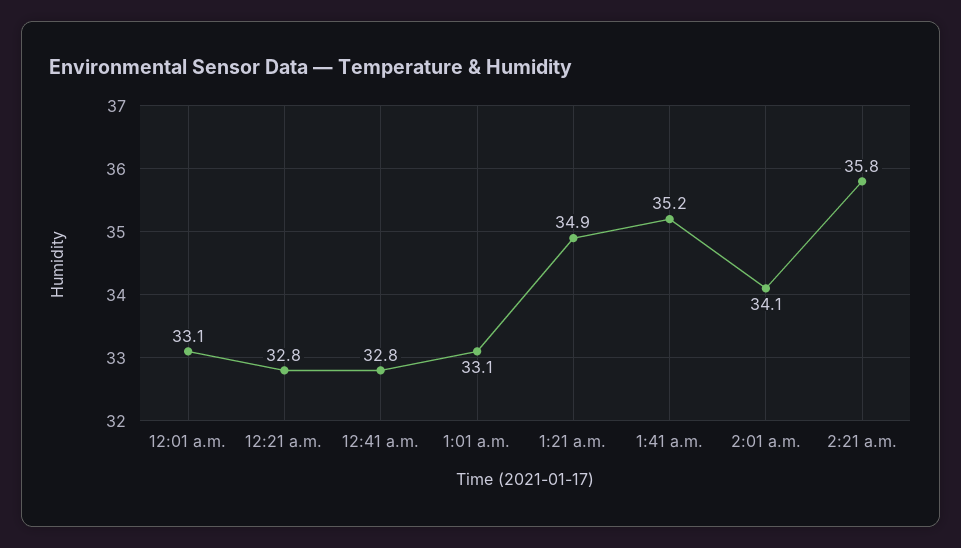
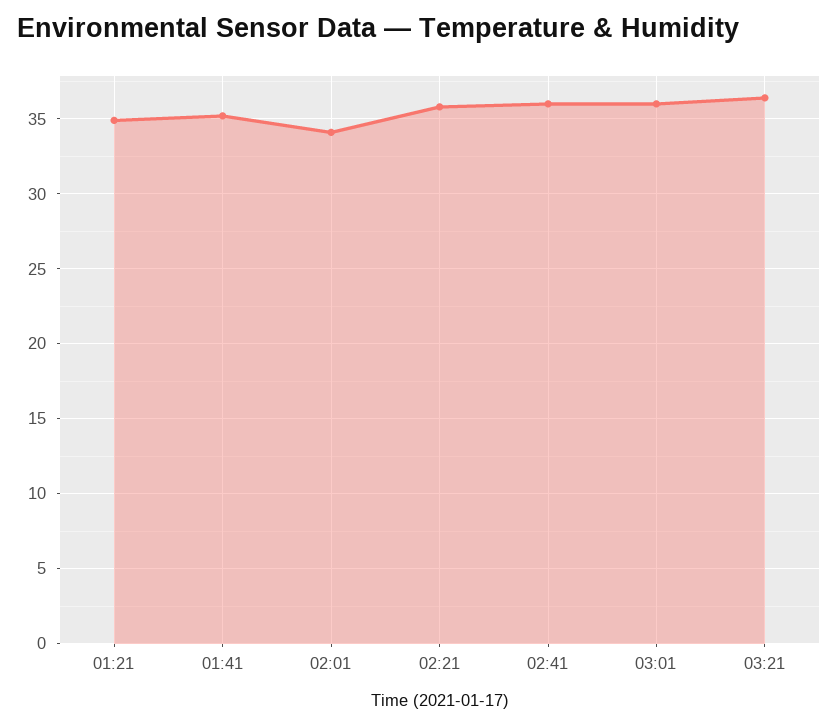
12:01 a.m.: 33.1 -> none
12:21 a.m.: 32.8 -> none
12:41 a.m.: 32.8 -> none
1:01 a.m.: 33.1 -> none
02:41: none -> 36
03:01: none -> 36
03:21: none -> 36.5

